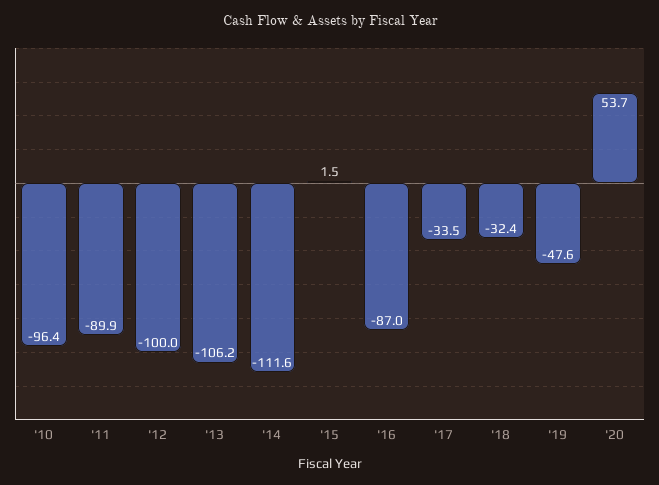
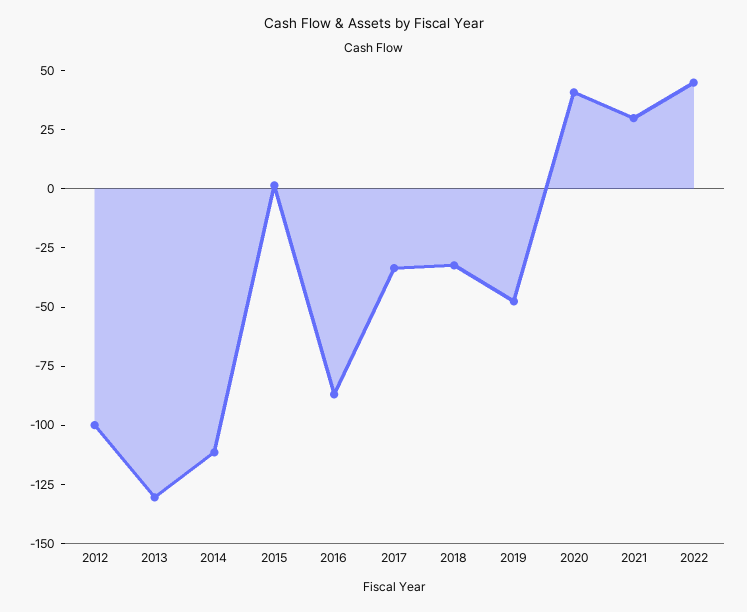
'10: -96.4 -> none
'11: -89.9 -> none
'13: -106.2 -> -130
'20: 53.7 -> 40
2021: none -> 30
2022: none -> 45

